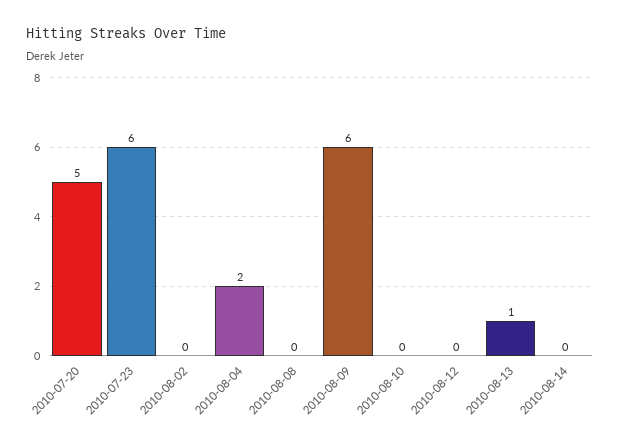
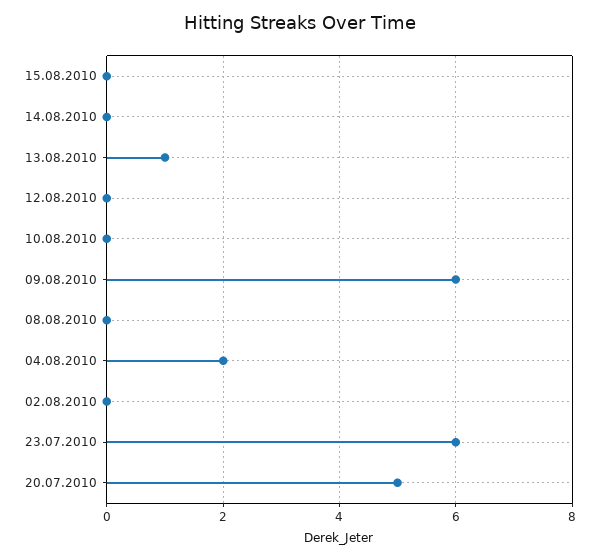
15.08.2010: none -> 0

